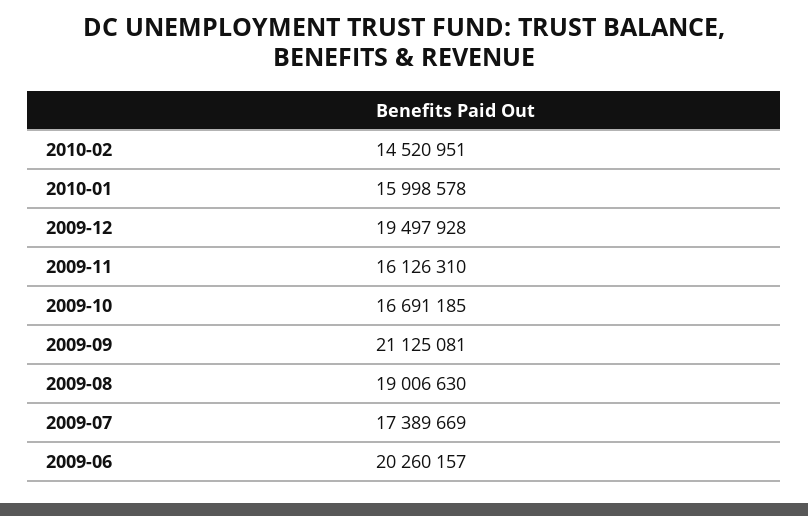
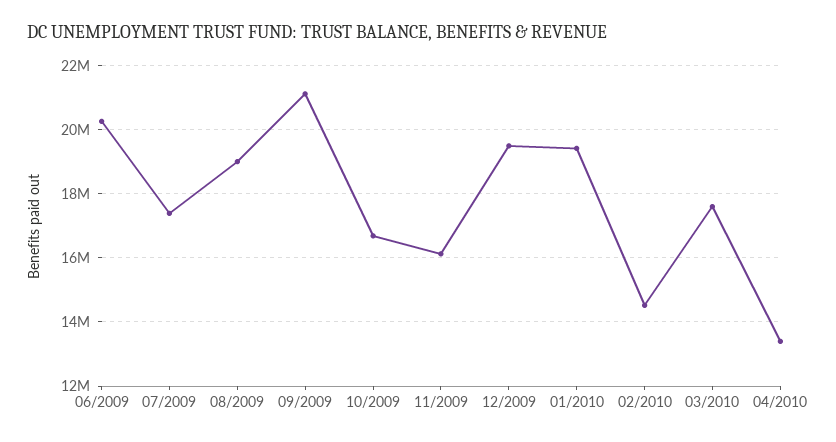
2010-01: 15998578 -> 19400000
03/2010: none -> 17600000
04/2010: none -> 13400000

